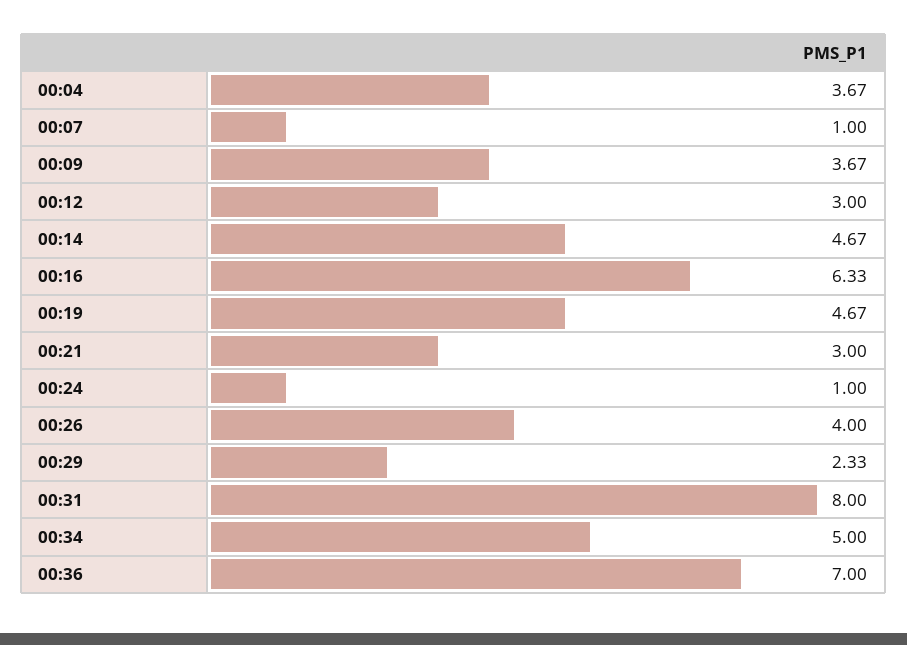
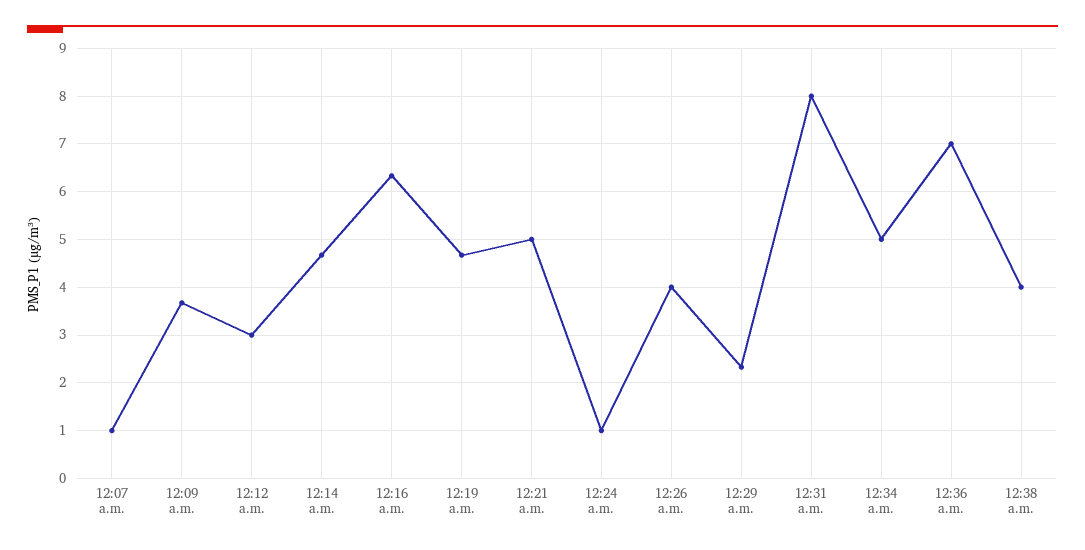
00:04: 3.67 -> none
00:21: 3 -> 5
12:38 a.m.: none -> 4

